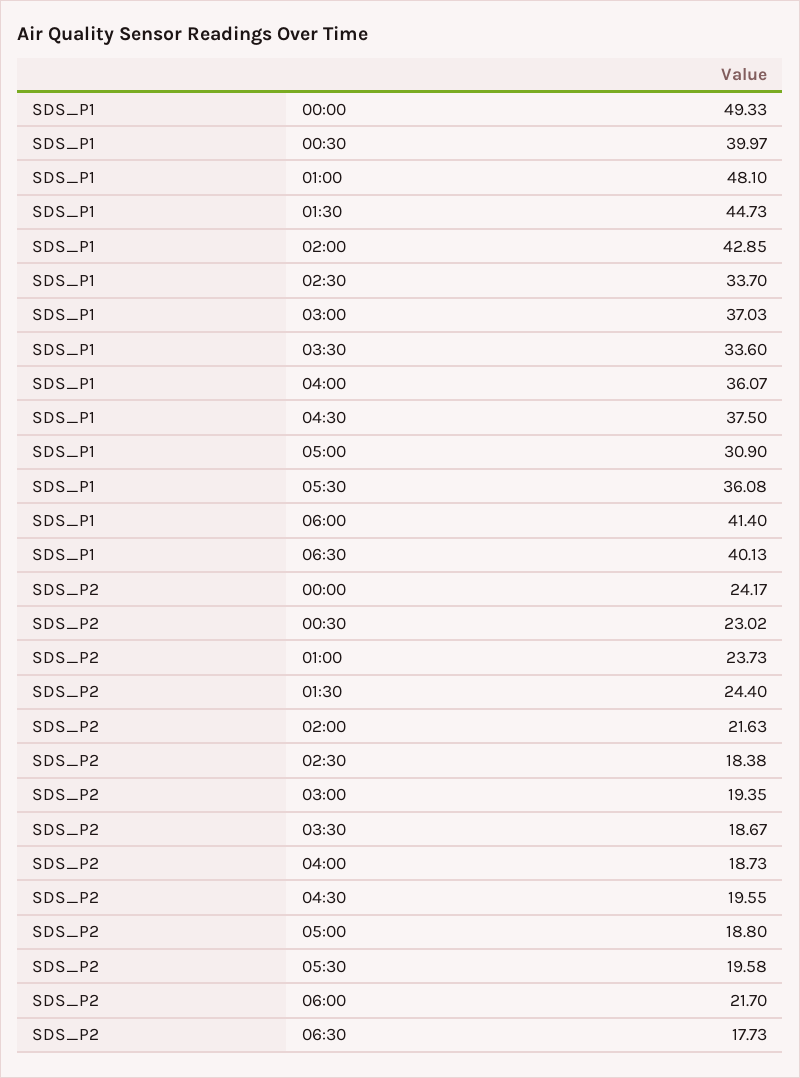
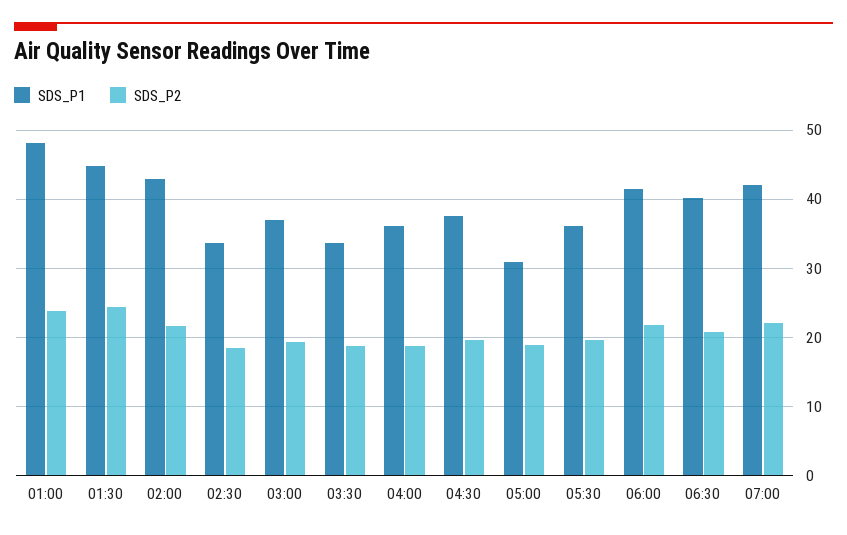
SDS_P1, 00:00: 49.33 -> none
SDS_P1, 00:30: 39.97 -> none
SDS_P2, 00:00: 24.17 -> none
SDS_P2, 00:30: 23.02 -> none
SDS_P2, 06:30: 17.73 -> 21
SDS_P1, 07:00: none -> 42
SDS_P2, 07:00: none -> 22

